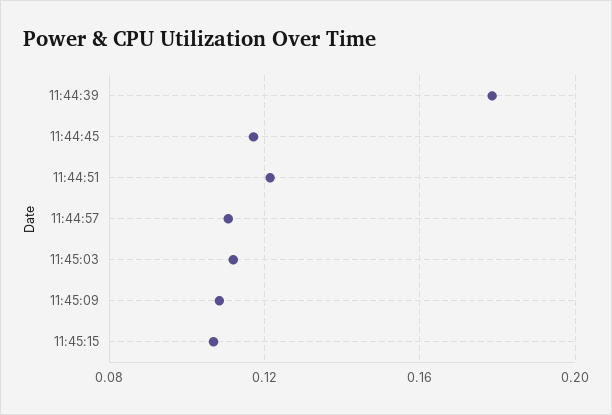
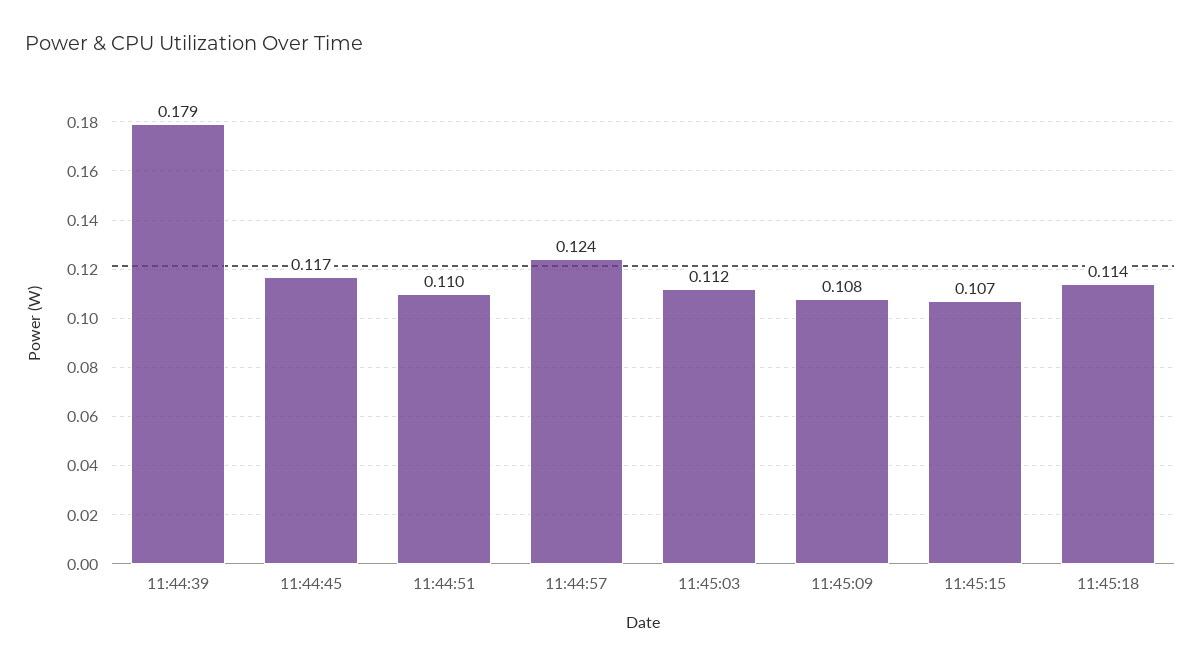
11:44:51: 0.12 -> 0.11
11:44:57: 0.11 -> 0.124
11:45:18: none -> 0.114

